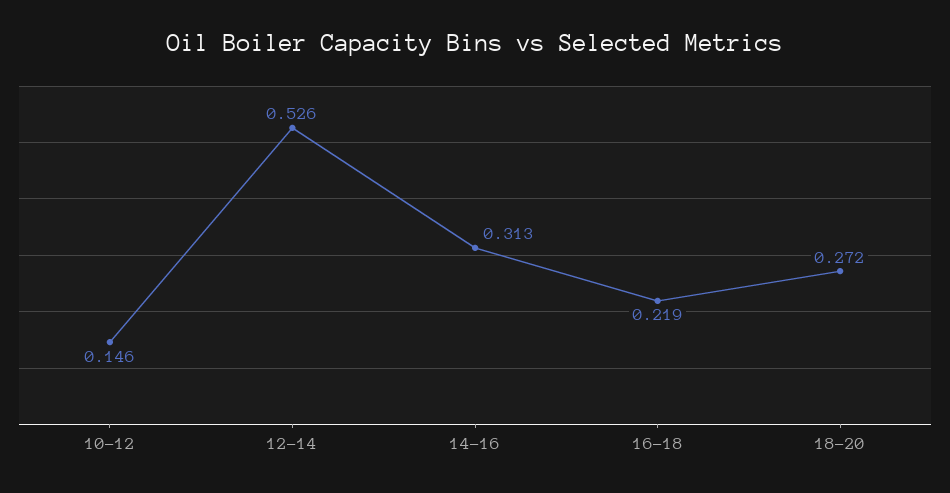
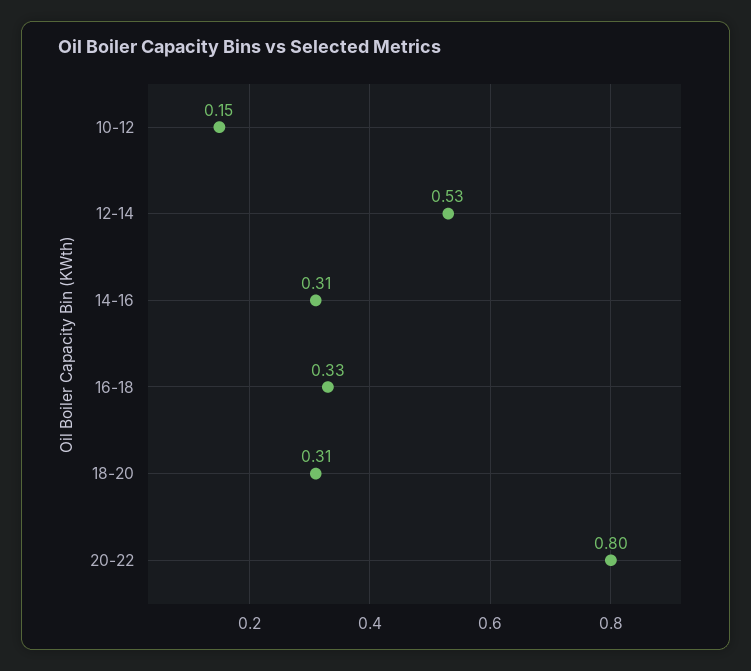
16-18: 0.219 -> 0.33
18-20: 0.272 -> 0.31
20-22: none -> 0.8

